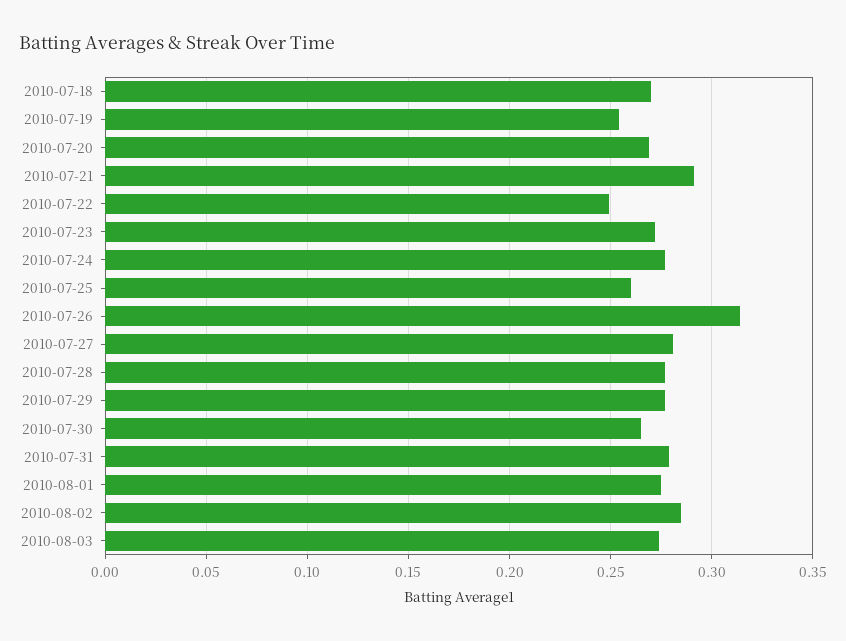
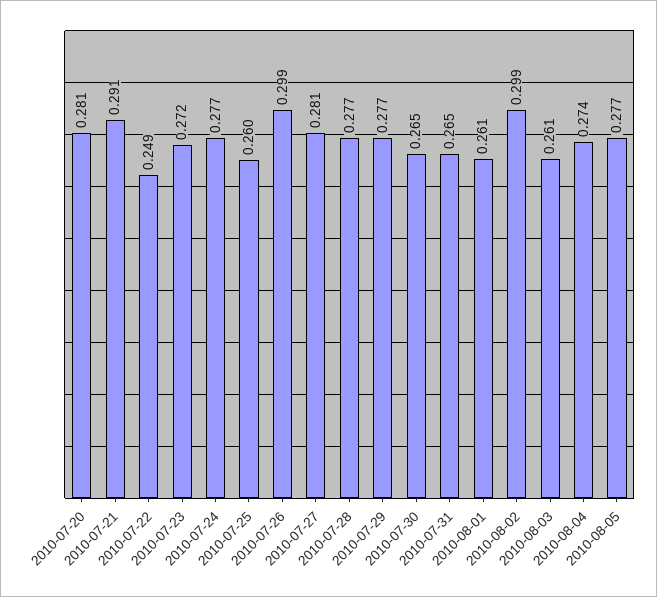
2010-07-18: 0.27 -> none
2010-07-19: 0.255 -> none
2010-07-20: 0.27 -> 0.281
2010-07-26: 0.315 -> 0.299
2010-07-31: 0.28 -> 0.265
2010-08-01: 0.275 -> 0.261
2010-08-02: 0.285 -> 0.299
2010-08-03: 0.275 -> 0.261
2010-08-04: none -> 0.274
2010-08-05: none -> 0.277

